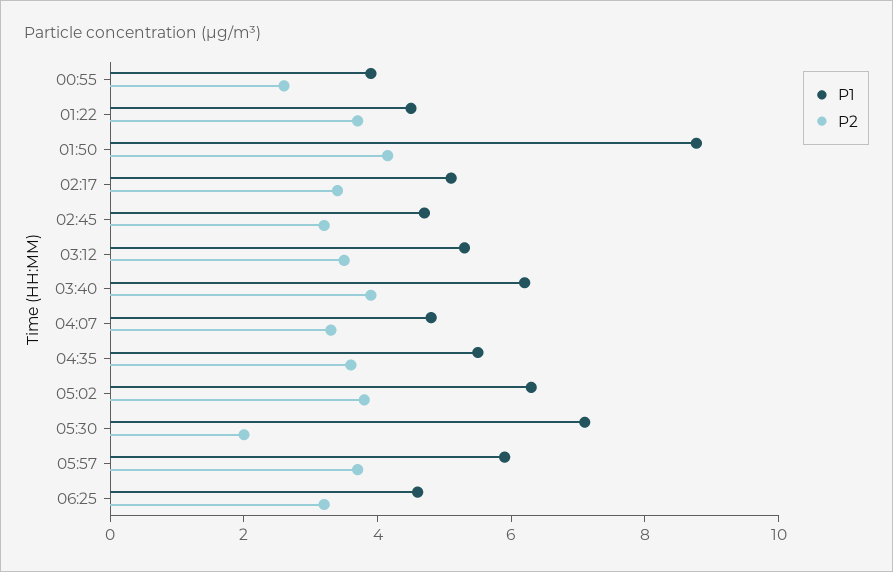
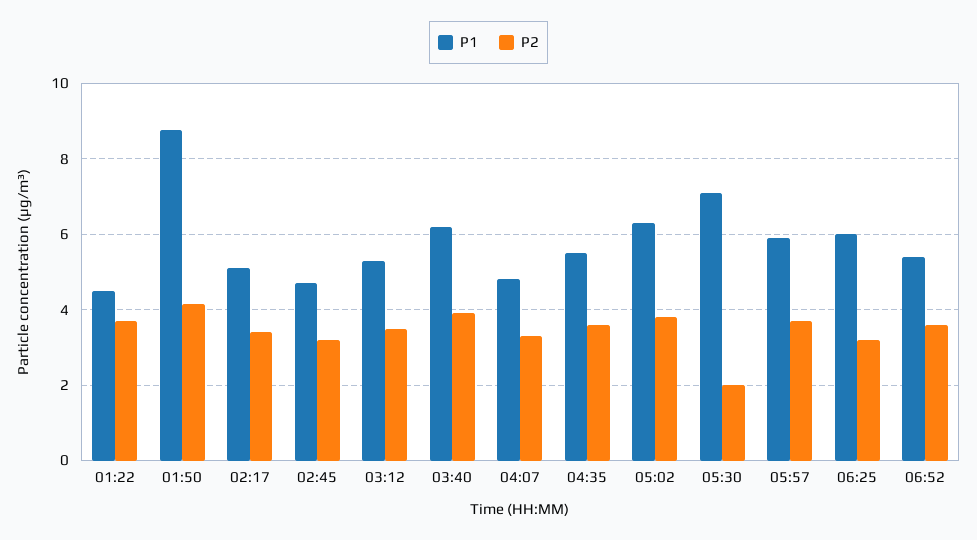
P1, 00:55: 4 -> none
P2, 00:55: 2.5 -> none
P1, 06:25: 4.5 -> 6
P1, 06:52: none -> 5.4
P2, 06:52: none -> 3.6

